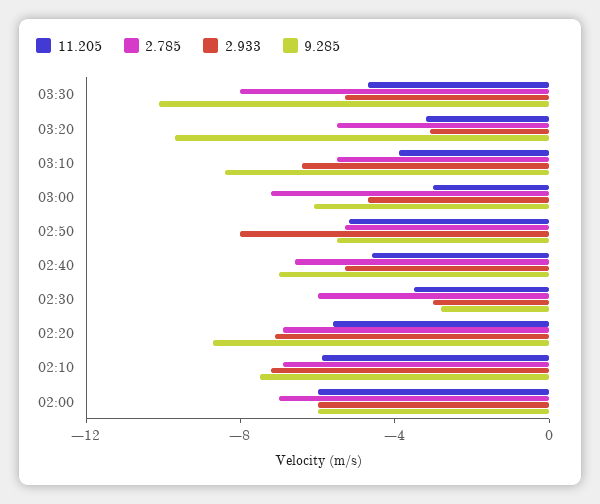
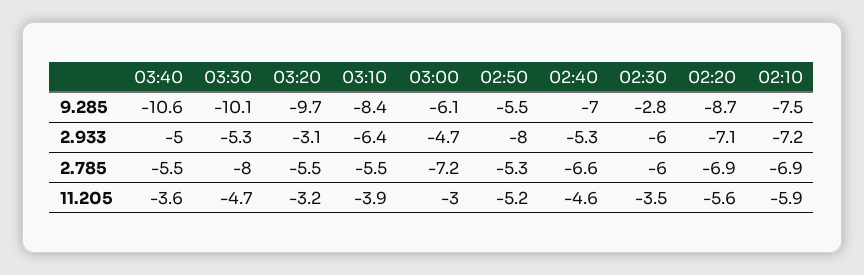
2.933, 02:30: -3 -> -6
11.205, 02:00: -6 -> none
2.785, 02:00: -7 -> none
2.933, 02:00: -6 -> none
9.285, 02:00: -6 -> none
9.285, 03:40: none -> -10.6
2.933, 03:40: none -> -5
2.785, 03:40: none -> -5.5
11.205, 03:40: none -> -3.6

